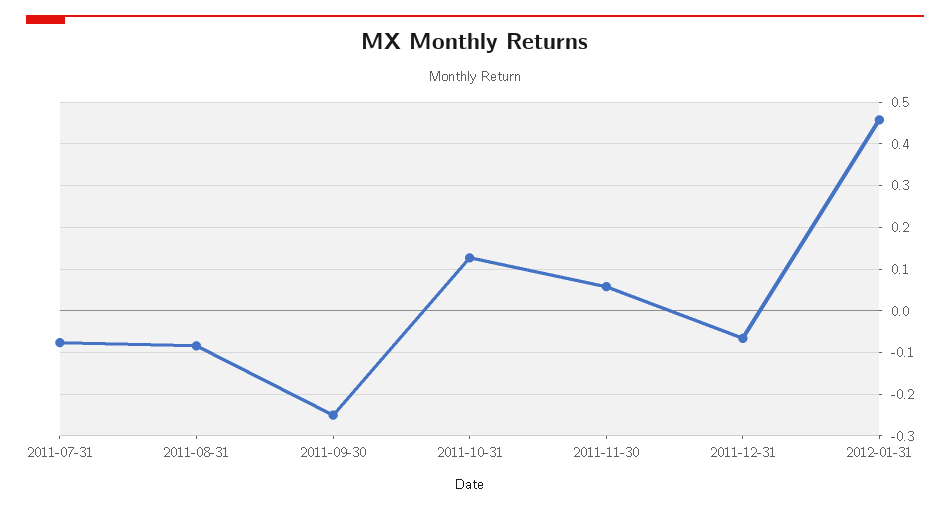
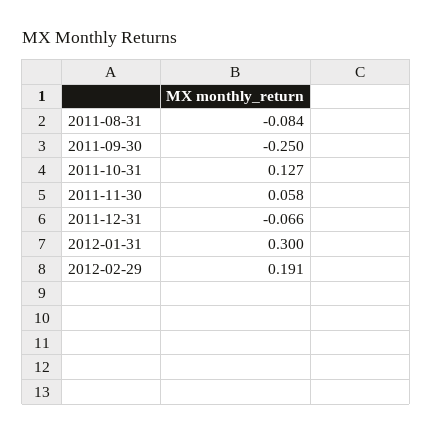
2011-07-31: -0.08 -> none
2012-01-31: 0.46 -> 0.3
2012-02-29: none -> 0.191

